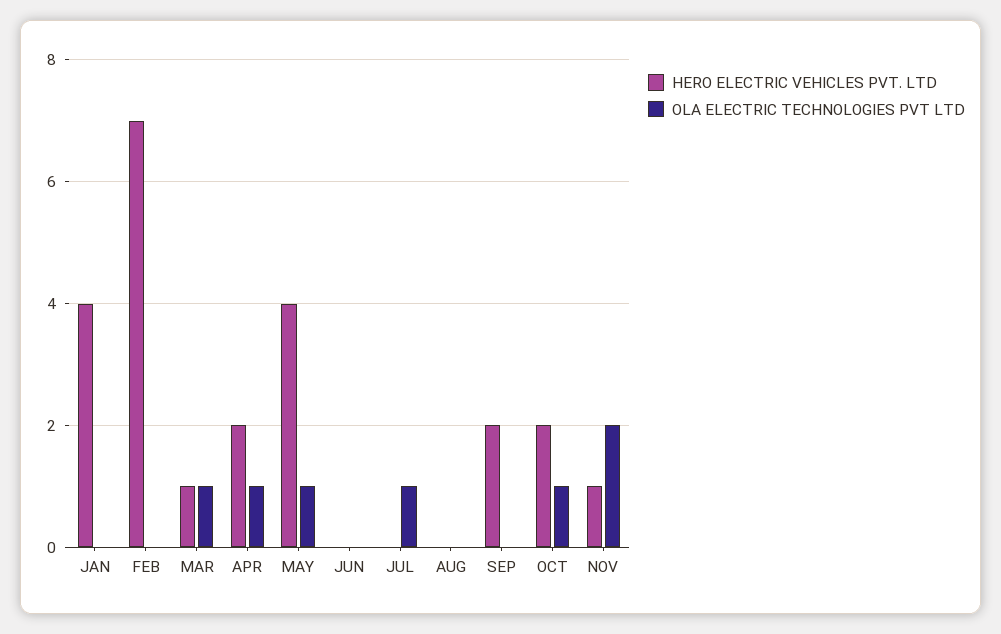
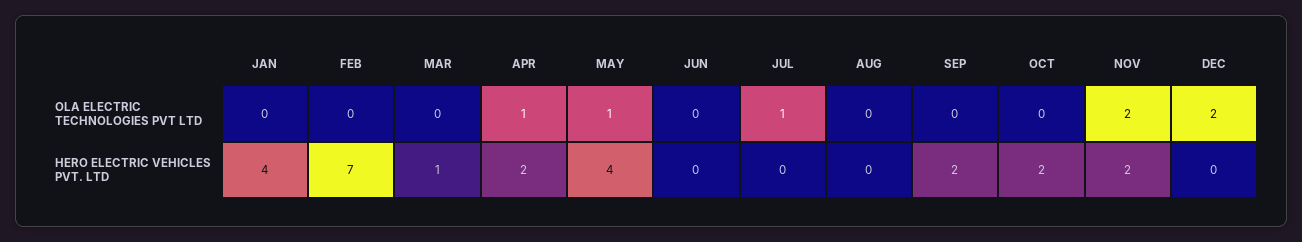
OLA ELECTRIC TECHNOLOGIES PVT LTD, MAR: 1 -> 0
OLA ELECTRIC TECHNOLOGIES PVT LTD, OCT: 1 -> 0
HERO ELECTRIC VEHICLES PVT. LTD, NOV: 1 -> 2
OLA ELECTRIC TECHNOLOGIES PVT LTD, DEC: none -> 2
HERO ELECTRIC VEHICLES PVT. LTD, DEC: none -> 0

